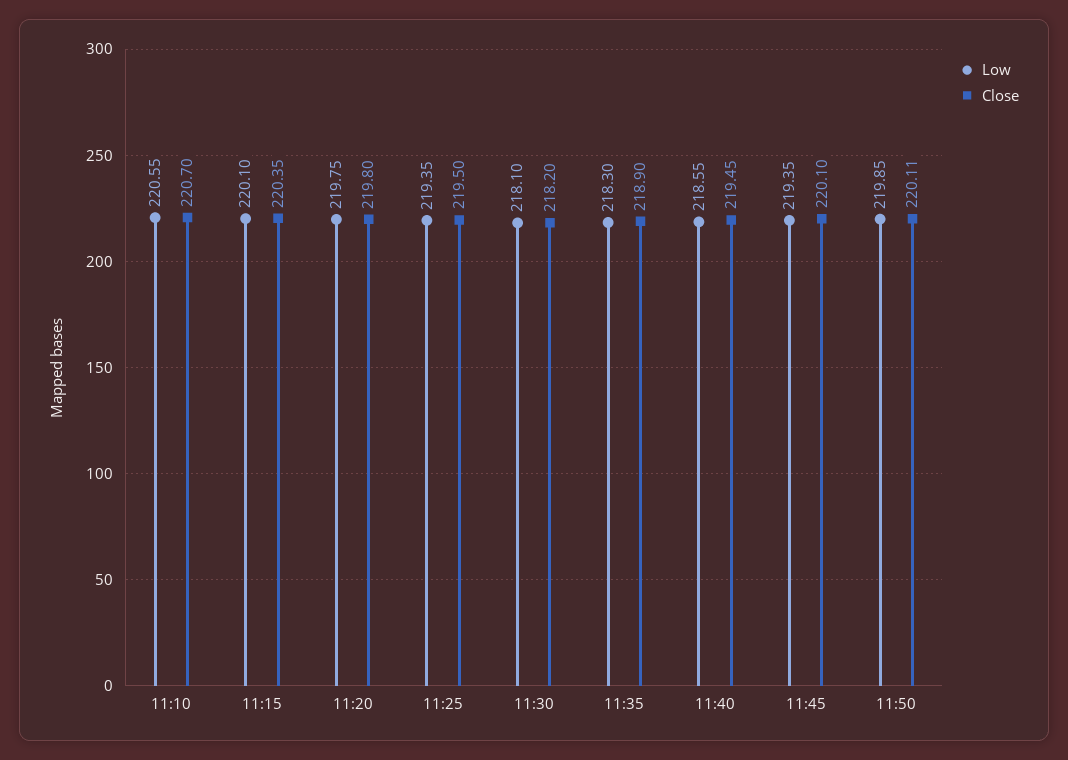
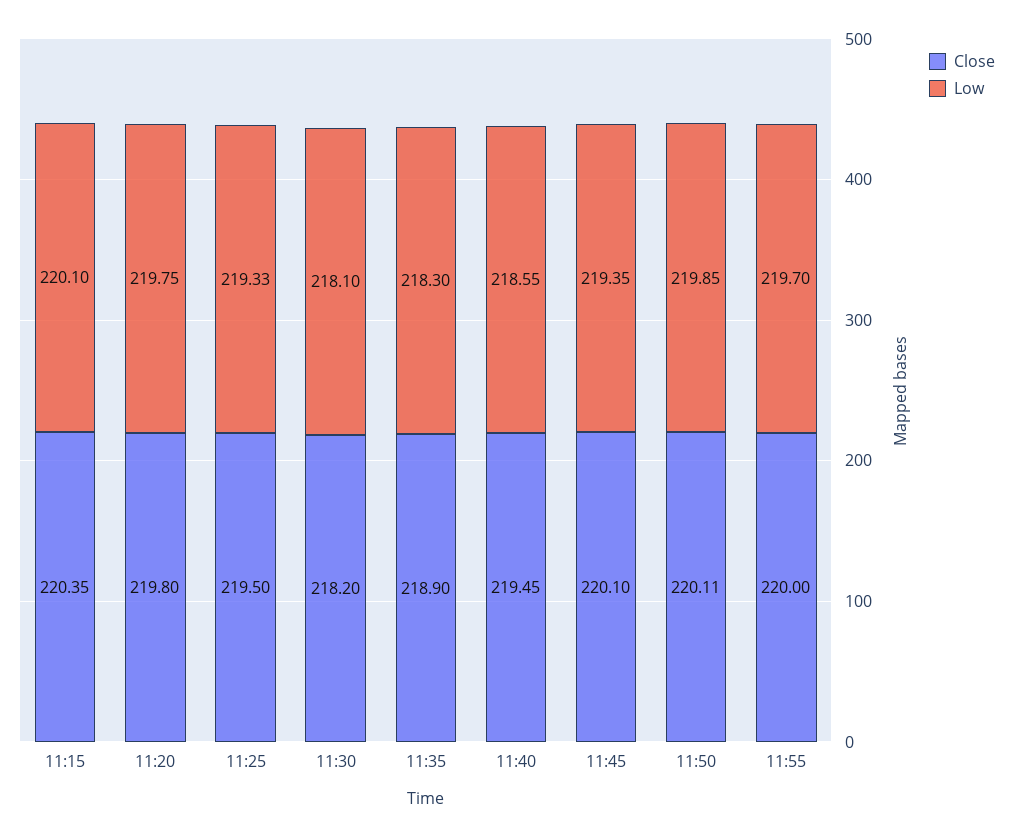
Low, 11:10: 220.55 -> none
Close, 11:10: 220.7 -> none
Low, 11:25: 219.35 -> 219.33
Close, 11:55: none -> 220
Low, 11:55: none -> 219.7

